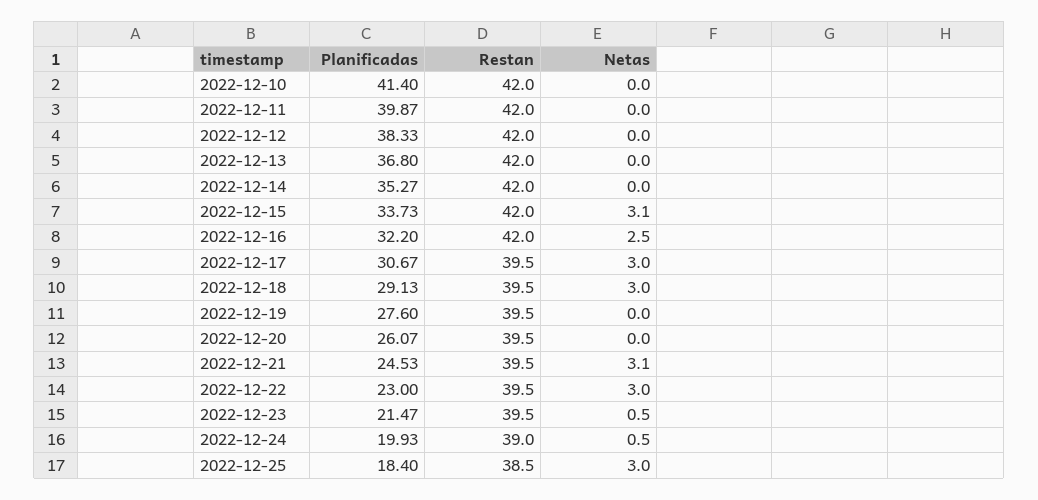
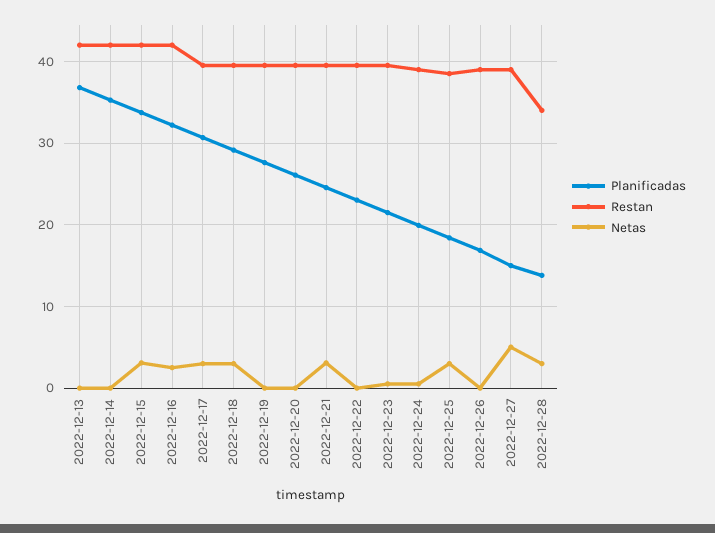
Planificadas, 2022-12-10: 41.4 -> none
Restan, 2022-12-10: 42 -> none
Netas, 2022-12-10: 0 -> none
Planificadas, 2022-12-11: 39.87 -> none
Restan, 2022-12-11: 42 -> none
Netas, 2022-12-11: 0 -> none
Planificadas, 2022-12-12: 38.33 -> none
Restan, 2022-12-12: 42 -> none
Netas, 2022-12-12: 0 -> none
Netas, 2022-12-22: 3 -> 0
Planificadas, 2022-12-26: none -> 17
Restan, 2022-12-26: none -> 39
Netas, 2022-12-26: none -> 0
Planificadas, 2022-12-27: none -> 15
Restan, 2022-12-27: none -> 39
Netas, 2022-12-27: none -> 5
Planificadas, 2022-12-28: none -> 14
Restan, 2022-12-28: none -> 34
Netas, 2022-12-28: none -> 3

